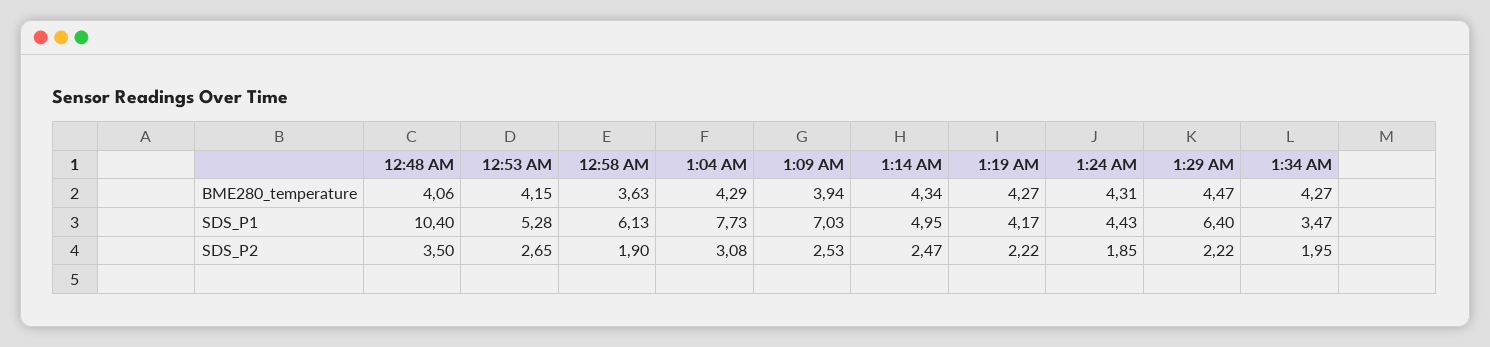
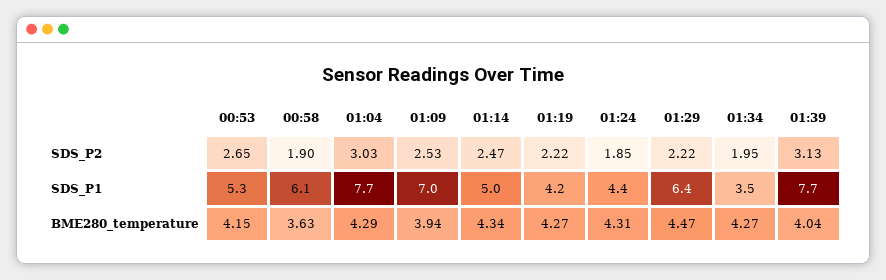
12:48 AM, BME280_temperature: 4.06 -> none
12:48 AM, SDS_P1: 10.4 -> none
12:48 AM, SDS_P2: 3.5 -> none
1:04 AM, SDS_P2: 3.08 -> 3.03
01:39, SDS_P2: none -> 3.13
01:39, SDS_P1: none -> 7.7
01:39, BME280_temperature: none -> 4.04

